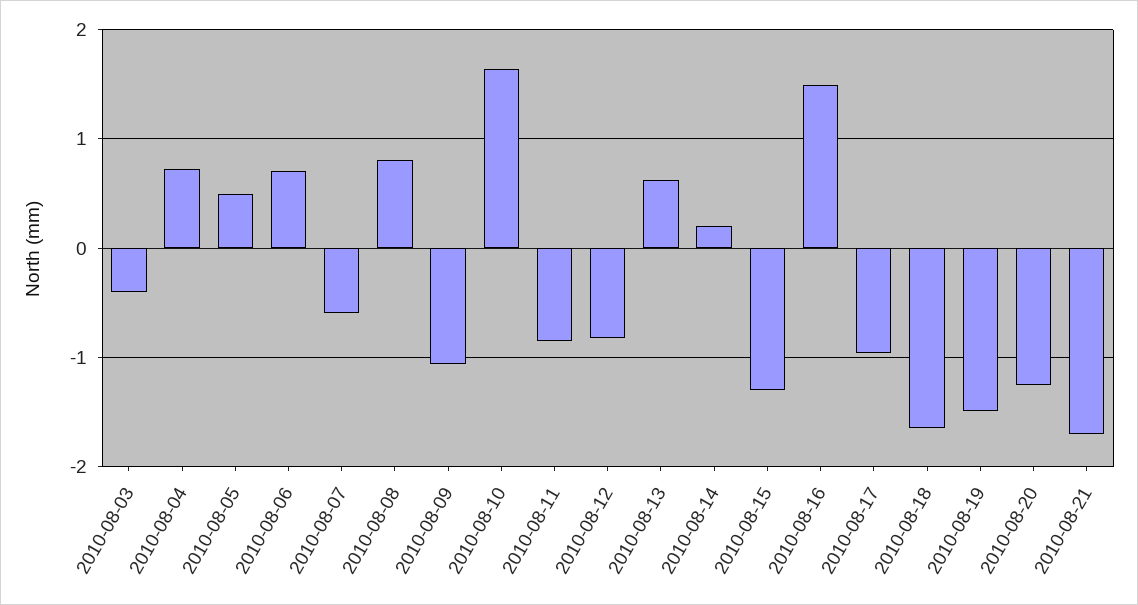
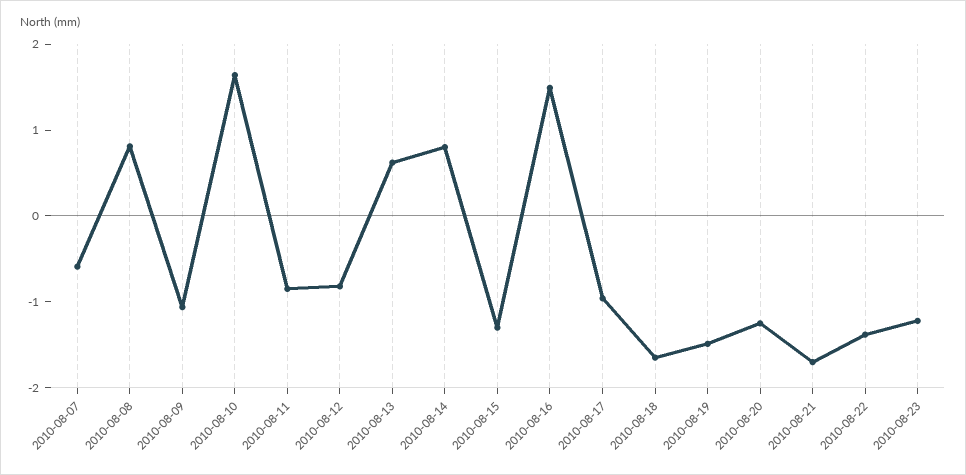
2010-08-03: -0.4 -> none
2010-08-04: 0.7 -> none
2010-08-05: 0.5 -> none
2010-08-06: 0.7 -> none
2010-08-14: 0.2 -> 0.8
2010-08-22: none -> -1.4
2010-08-23: none -> -1.2

